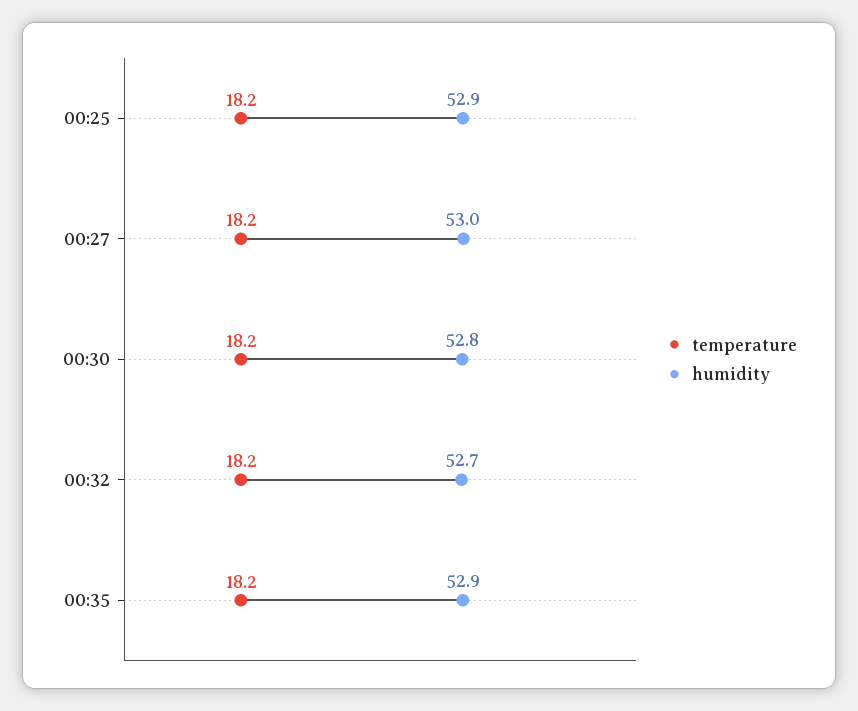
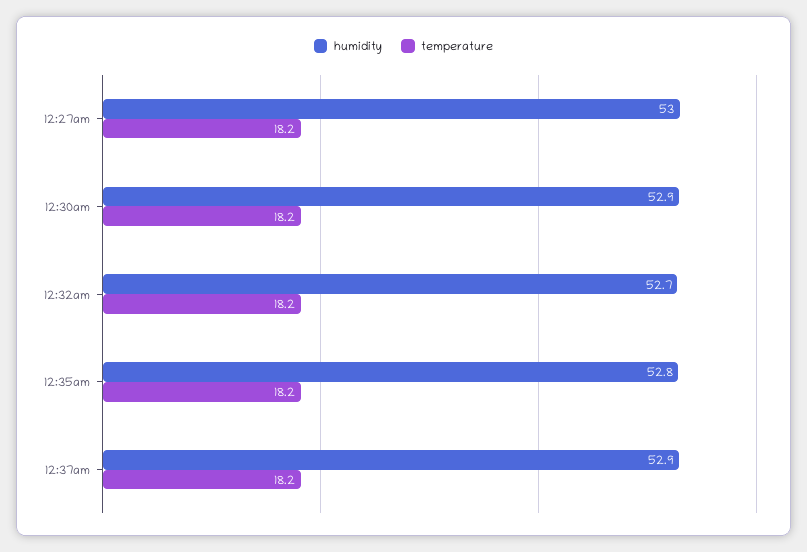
temperature, 00:25: 18.2 -> none
humidity, 00:25: 52.9 -> none
humidity, 00:30: 52.8 -> 52.9
humidity, 00:35: 52.9 -> 52.8
humidity, 12:37am: none -> 52.9
temperature, 12:37am: none -> 18.2

